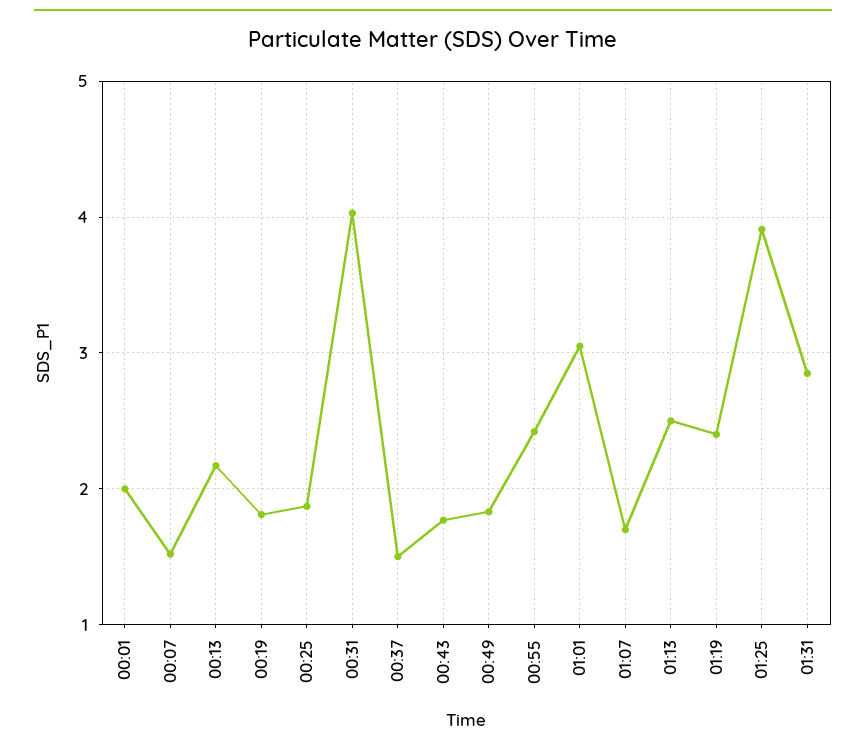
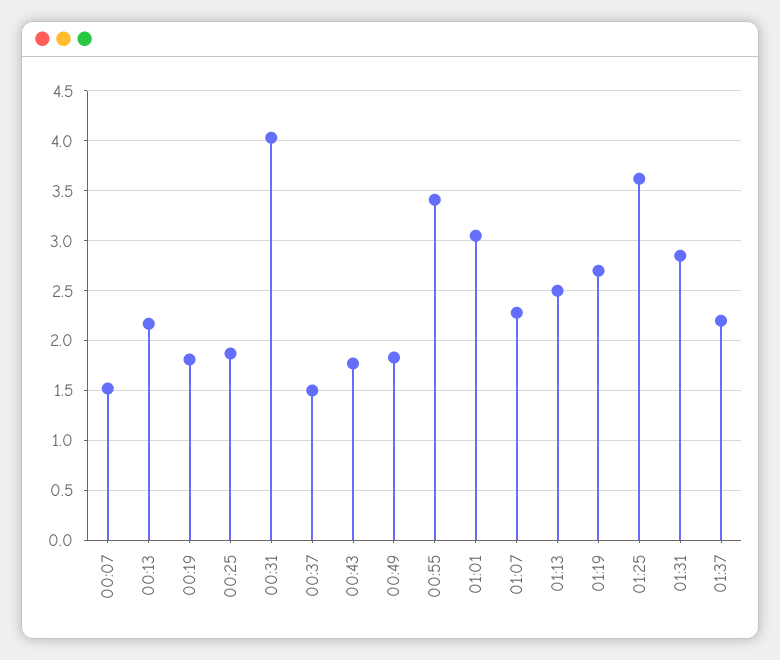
00:01: 2 -> none
00:55: 2.4 -> 3.4
01:07: 1.7 -> 2.3
01:19: 2.4 -> 2.7
01:25: 3.9 -> 3.6
01:37: none -> 2.2

